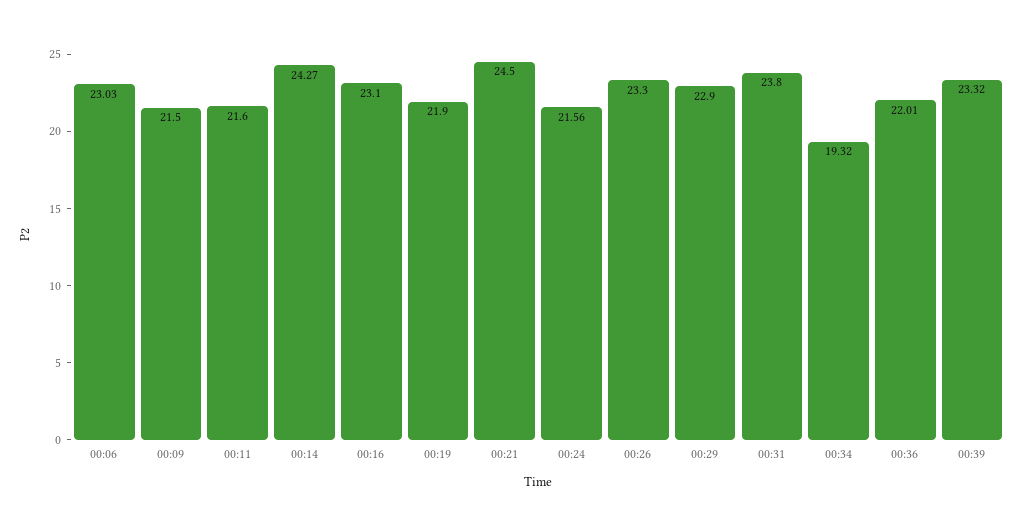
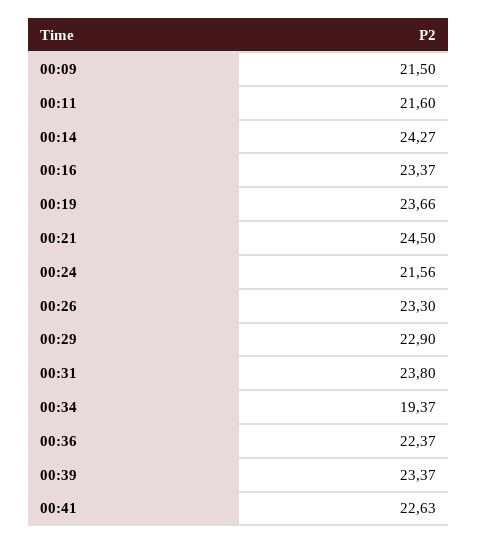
00:06: 23.03 -> none
00:16: 23.1 -> 23.37
00:19: 21.9 -> 23.66
00:34: 19.32 -> 19.37
00:36: 22.01 -> 22.37
00:39: 23.32 -> 23.37
00:41: none -> 22.63

